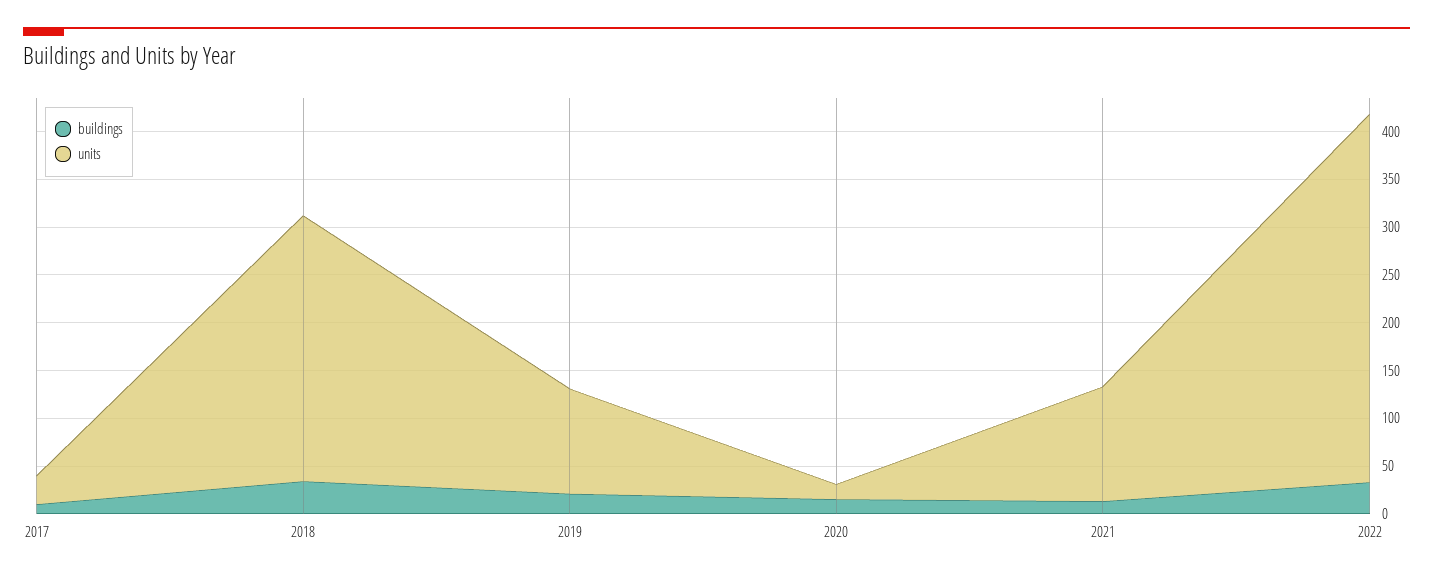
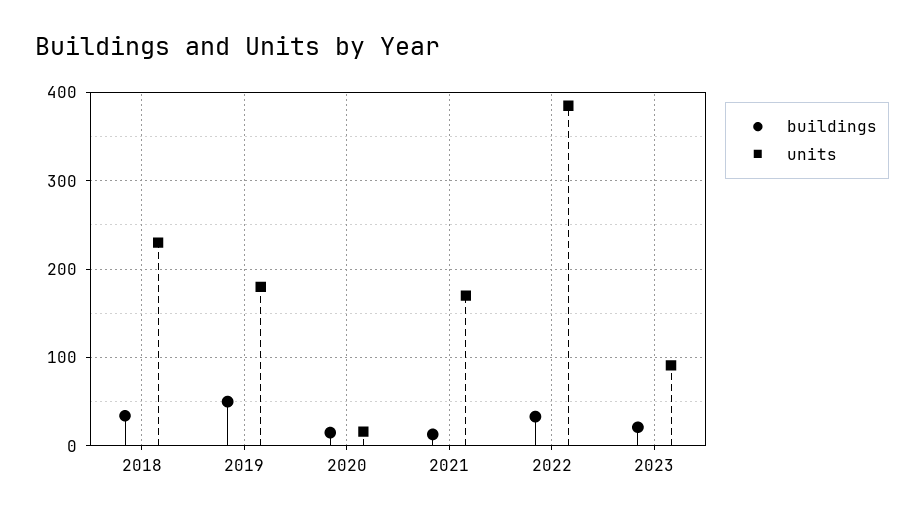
buildings, 2017: 10 -> none
units, 2017: 30 -> none
units, 2018: 280 -> 230
buildings, 2019: 20 -> 50
units, 2019: 110 -> 180
units, 2021: 120 -> 170
buildings, 2023: none -> 20
units, 2023: none -> 90

